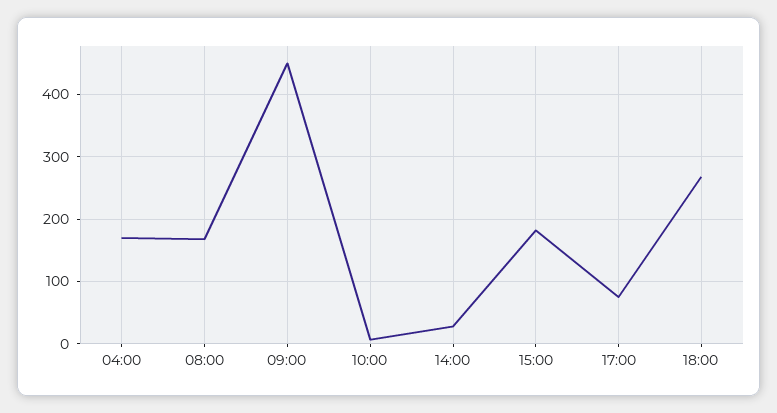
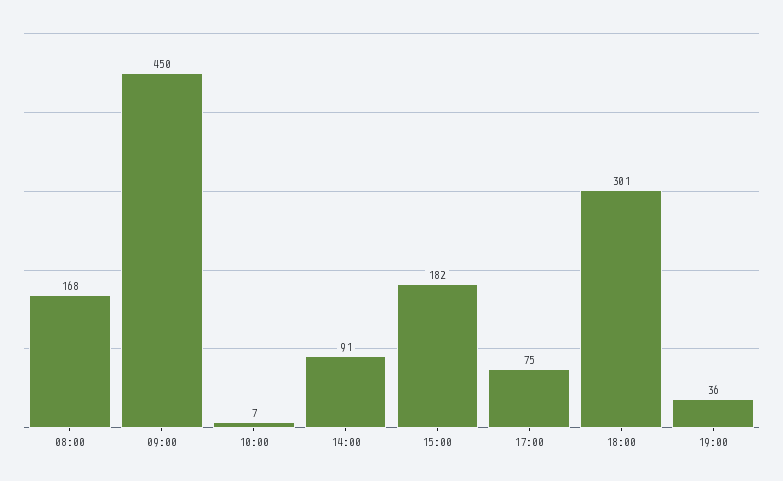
04:00: 170 -> none
14:00: 30 -> 91
18:00: 270 -> 301
19:00: none -> 36

